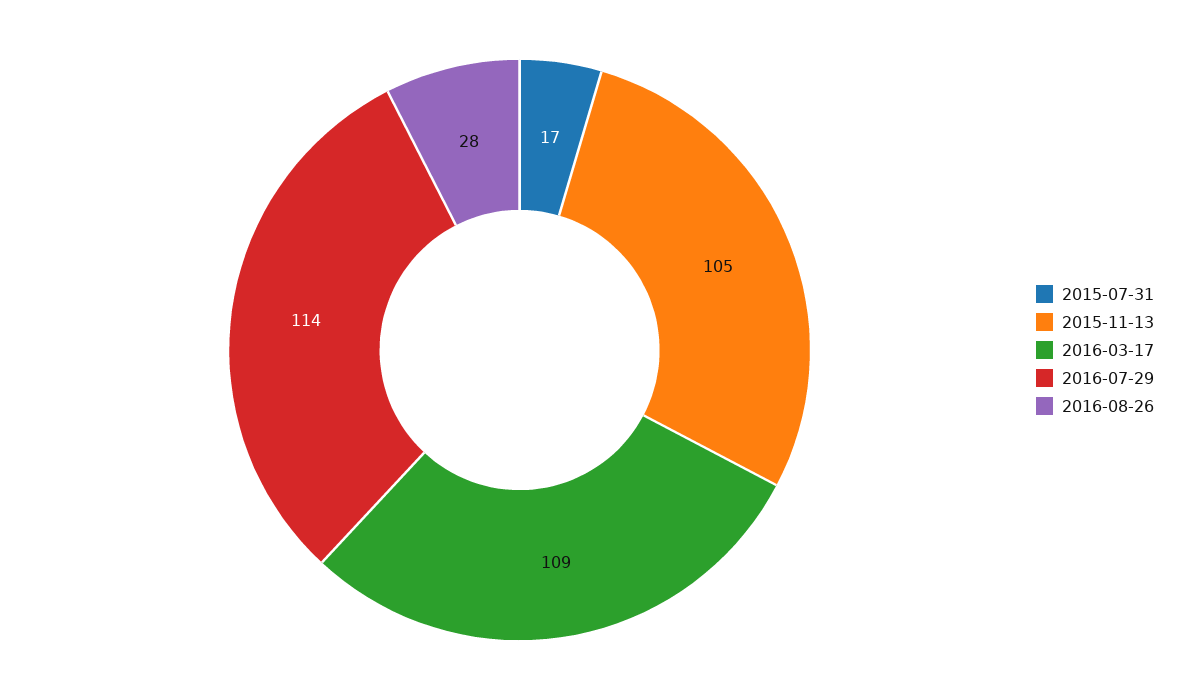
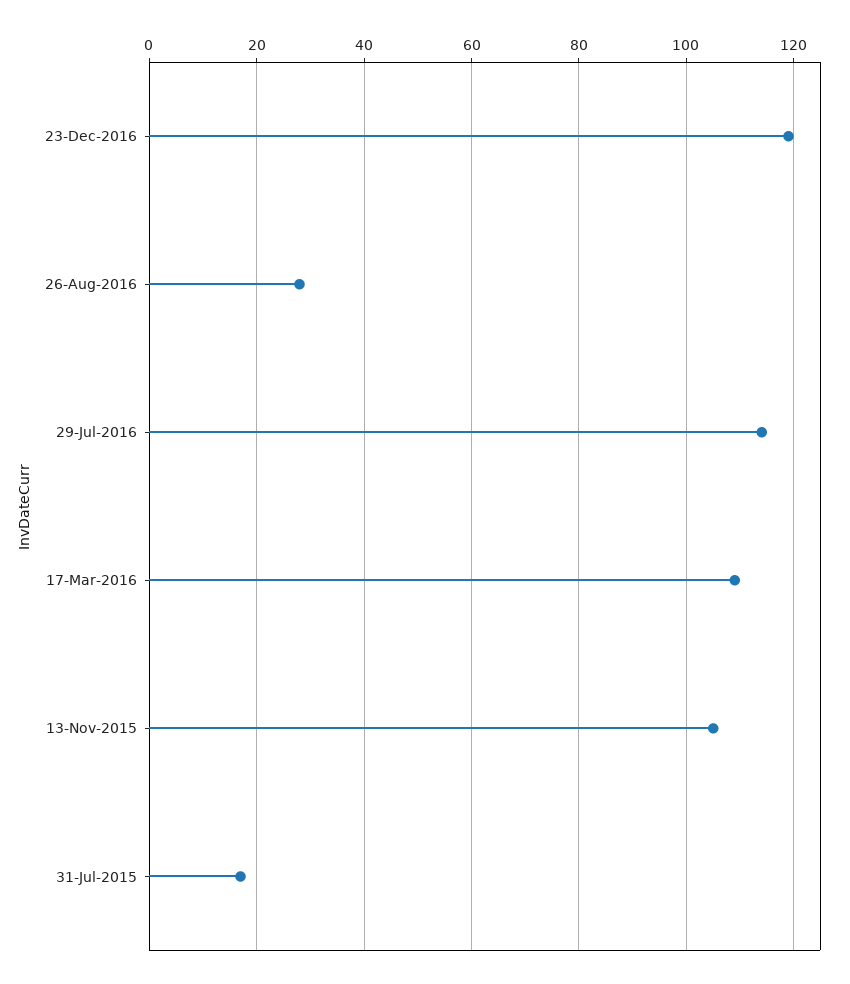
23-Dec-2016: none -> 120

